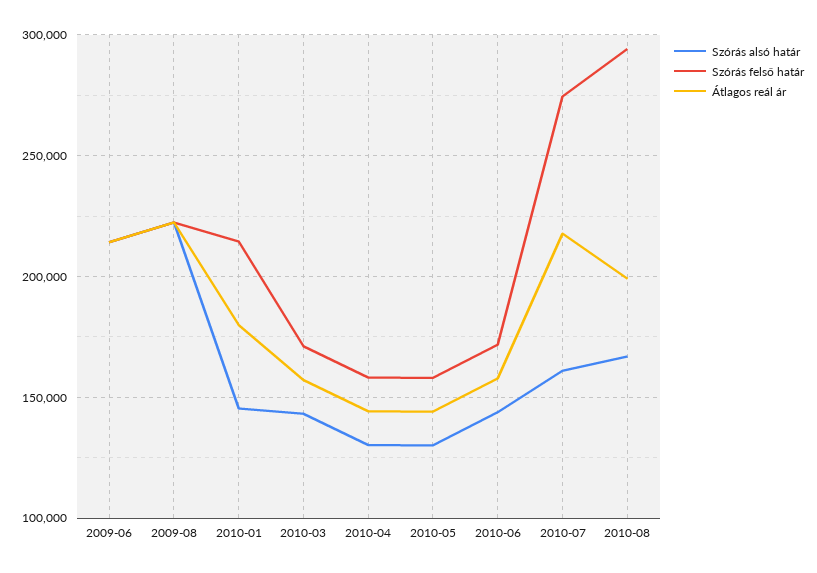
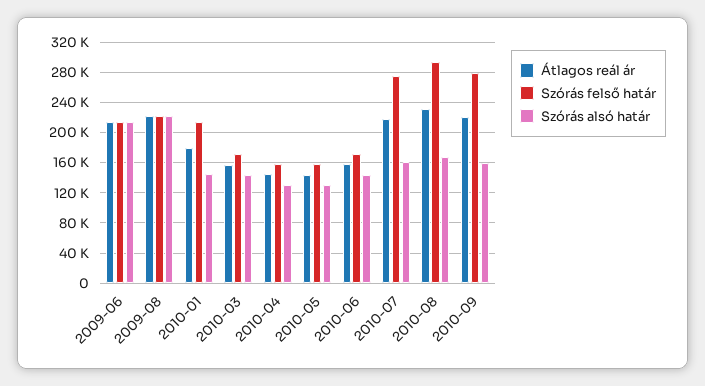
Átlagos reál ár, 2010-08: 200000 -> 230000
Átlagos reál ár, 2010-09: none -> 220000
Szórás felső határ, 2010-09: none -> 280000
Szórás alsó határ, 2010-09: none -> 160000

